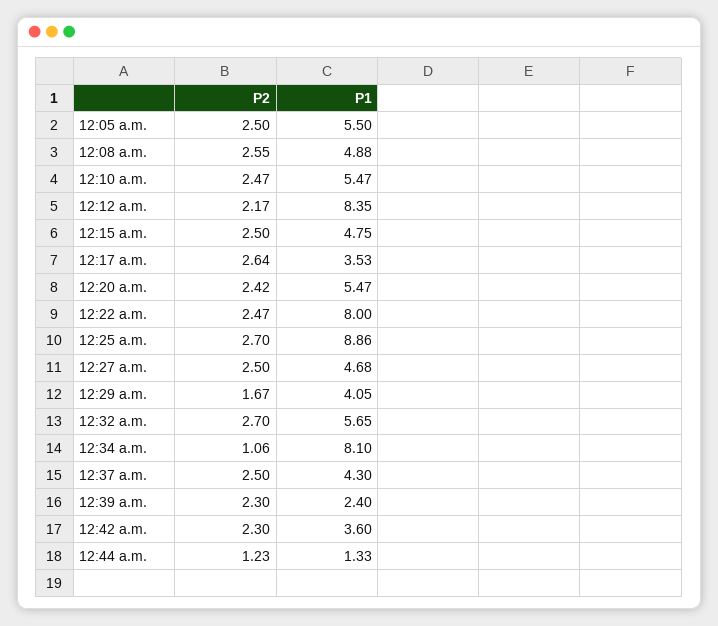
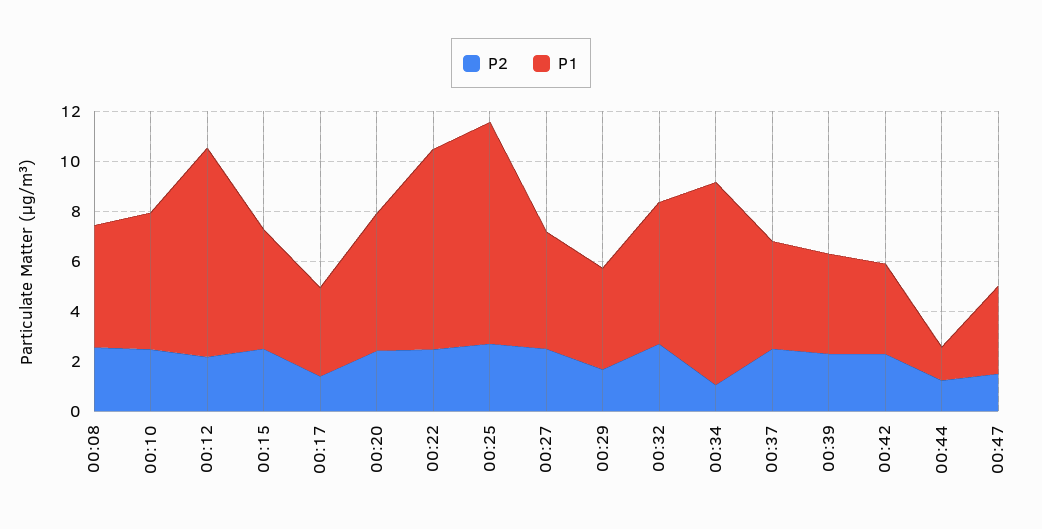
P2, 12:05 a.m.: 2.5 -> none
P1, 12:05 a.m.: 5.5 -> none
P2, 12:17 a.m.: 2.64 -> 1.5
P1, 12:39 a.m.: 2.4 -> 4
P2, 00:47: none -> 1.5
P1, 00:47: none -> 3.5

